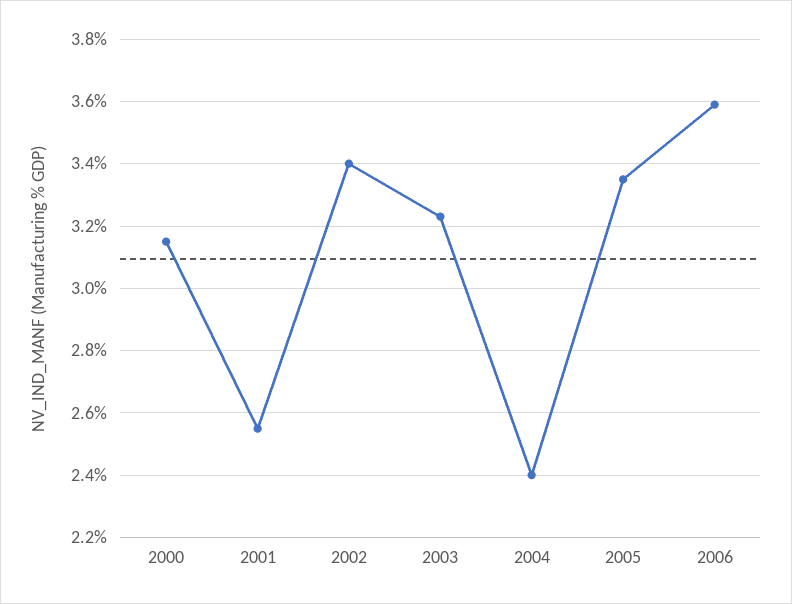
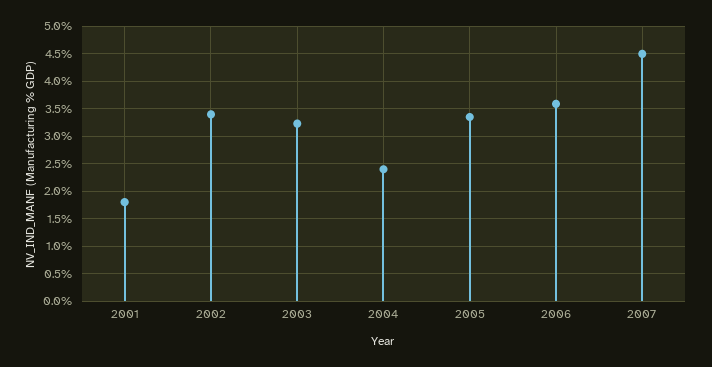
2000: 3.15 -> none
2001: 2.55 -> 1.75
2007: none -> 4.5

